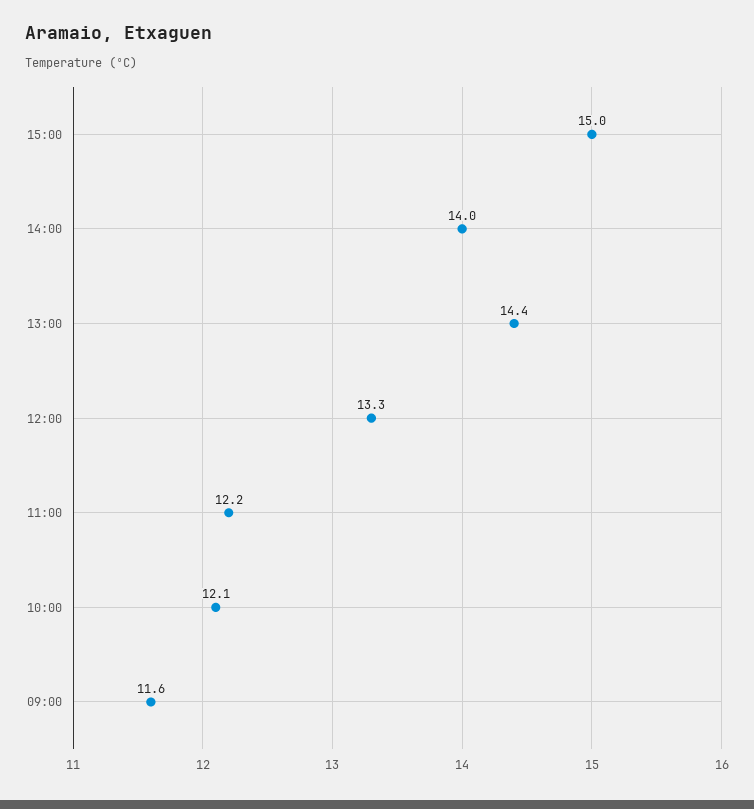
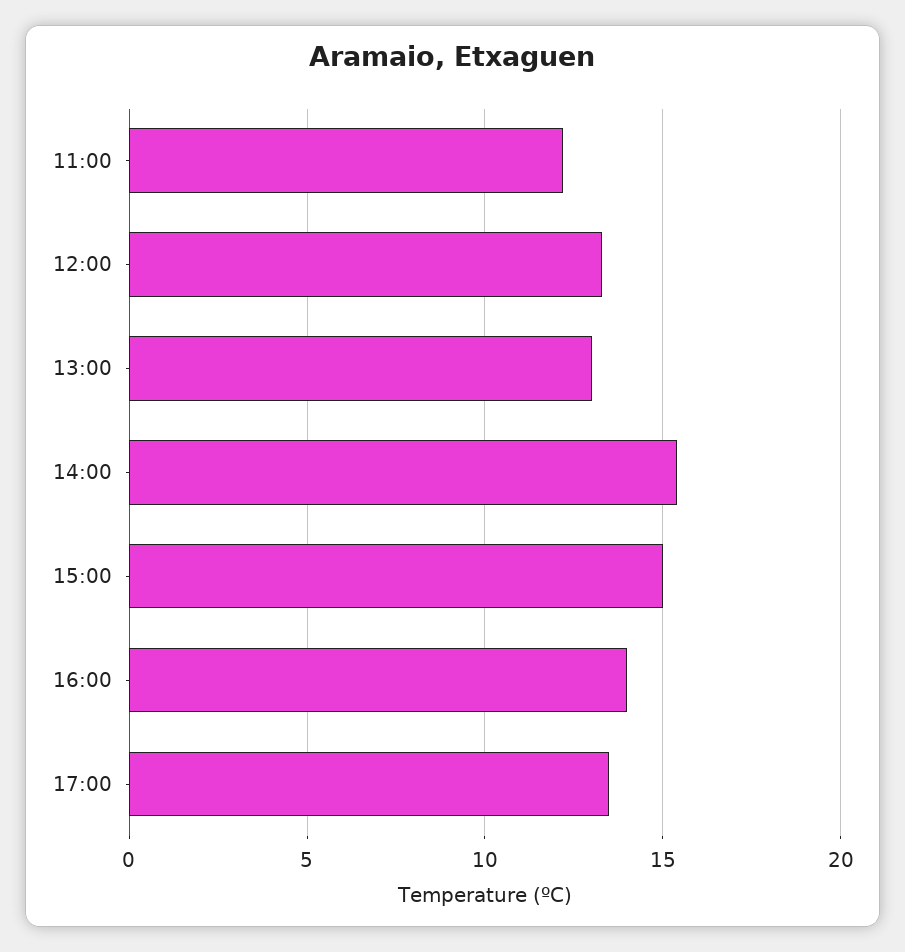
14:00: 14 -> 15.5
13:00: 14.4 -> 13
10:00: 12.1 -> none
09:00: 11.6 -> none
16:00: none -> 14
17:00: none -> 13.5

